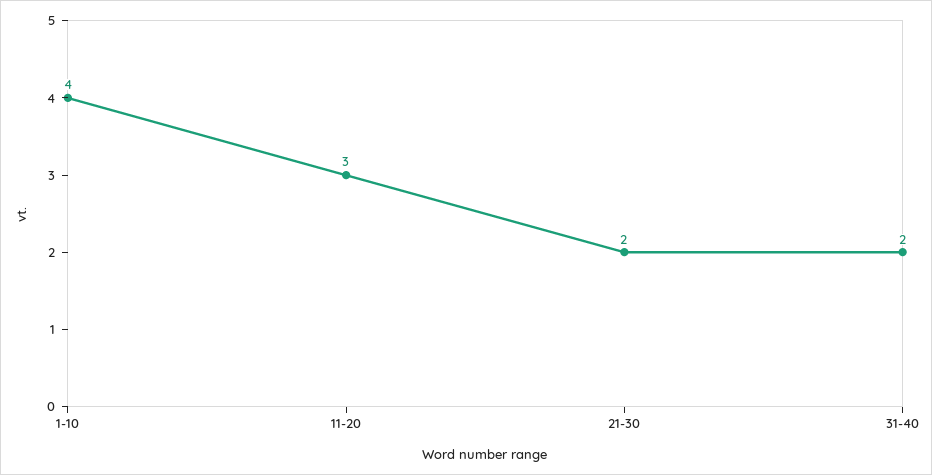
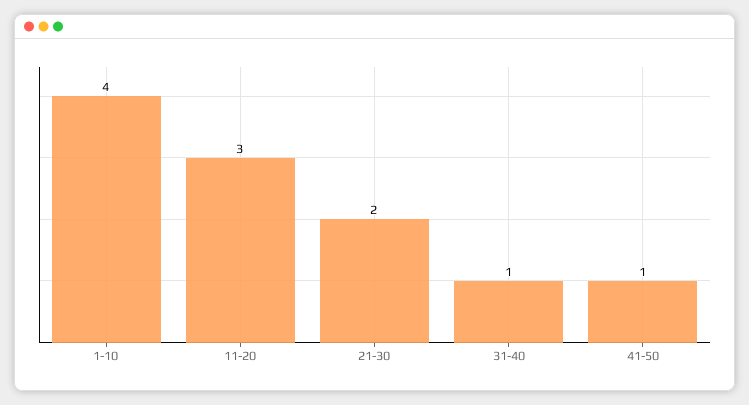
31-40: 2 -> 1
41-50: none -> 1

